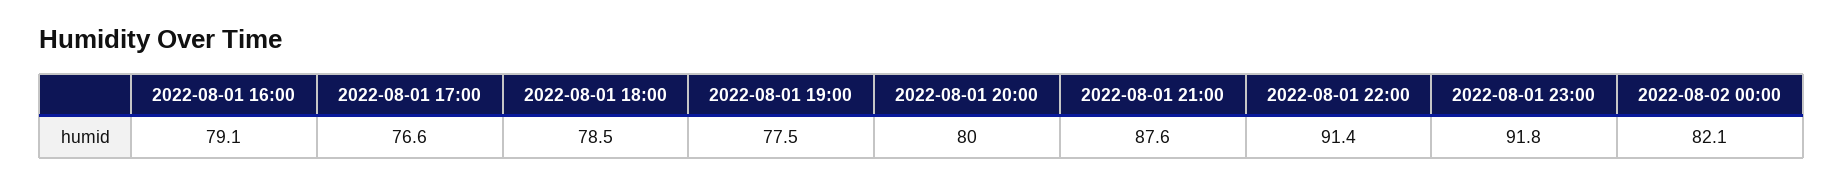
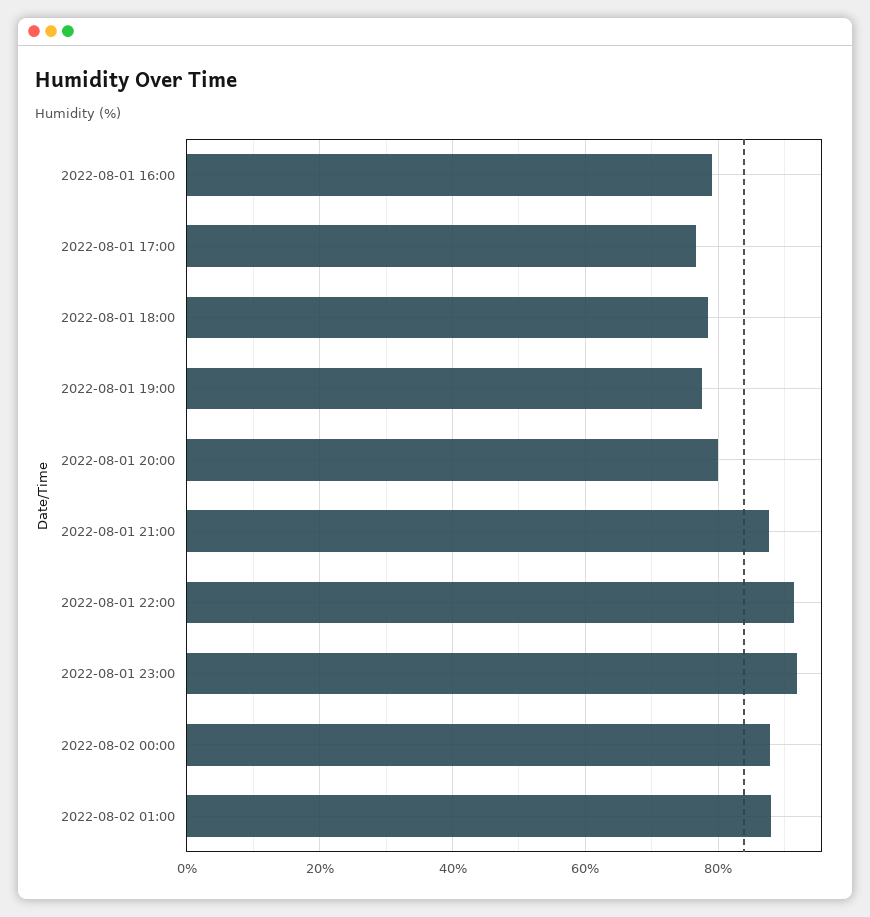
2022-08-02 00:00: 82.1 -> 88
2022-08-02 01:00: none -> 88

